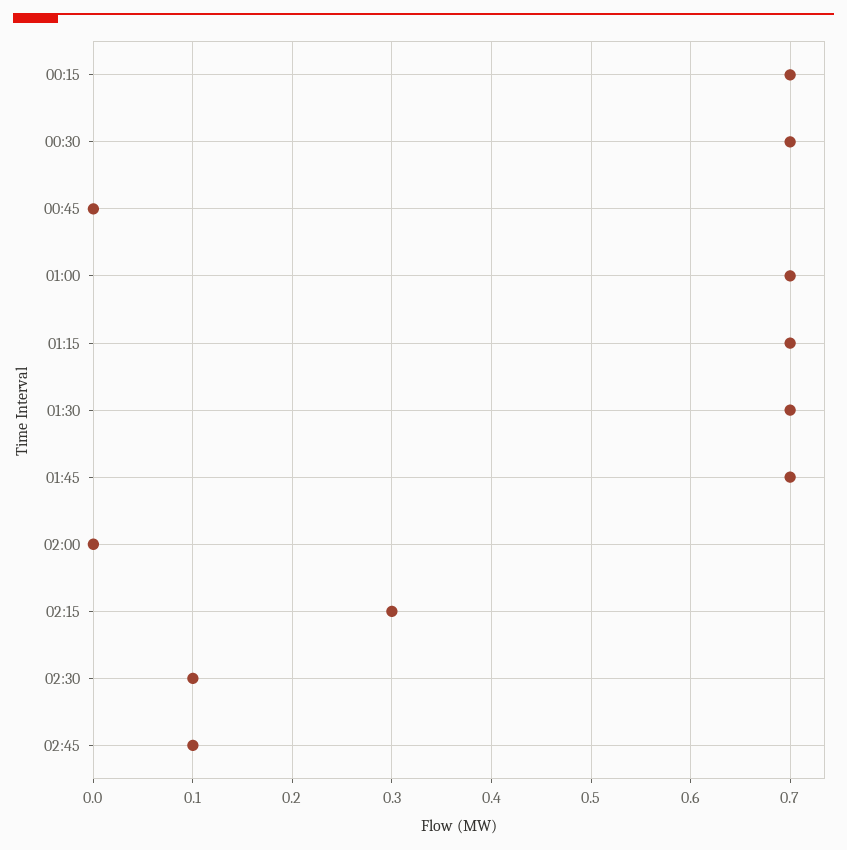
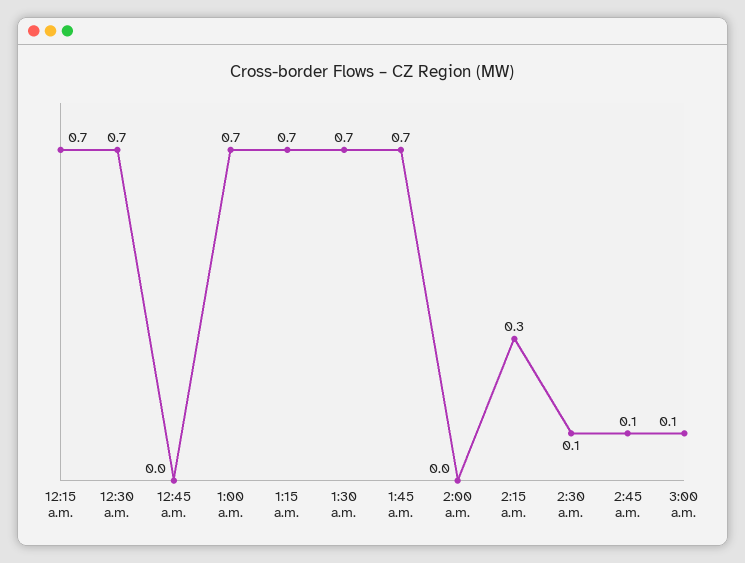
3:00 a.m.: none -> 0.1

